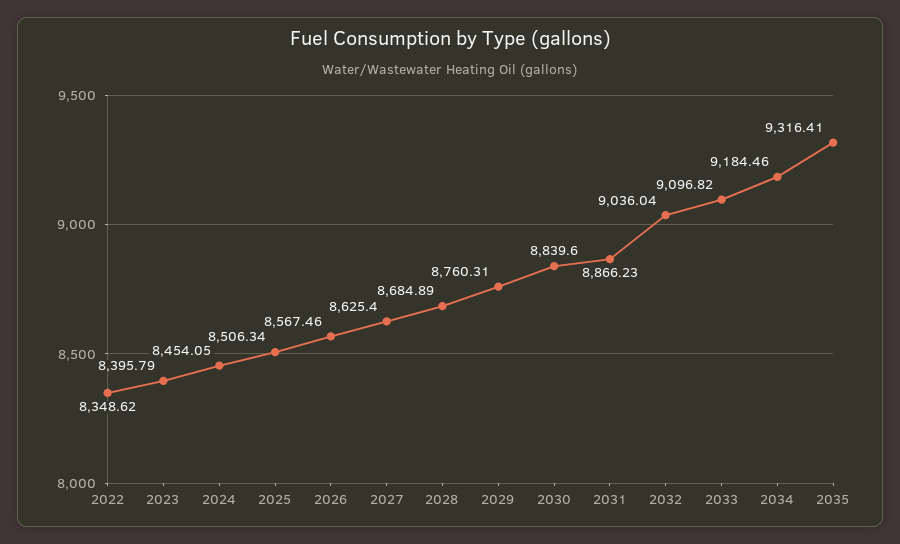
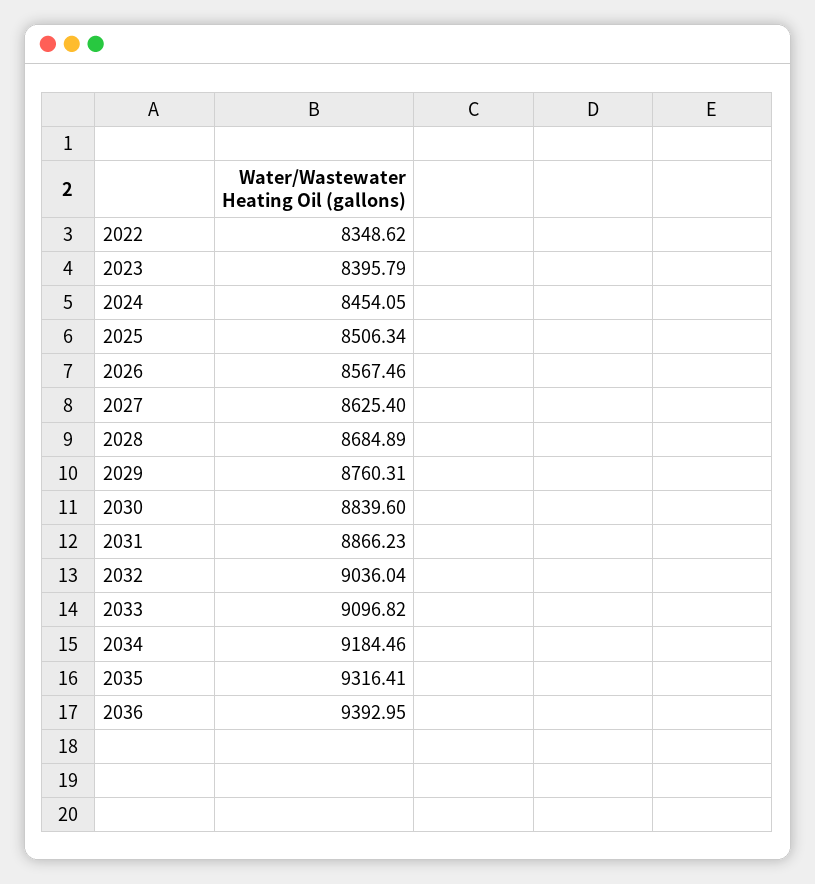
2036: none -> 9392.95

